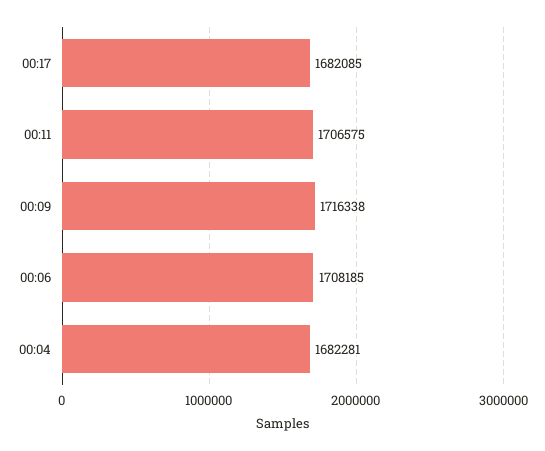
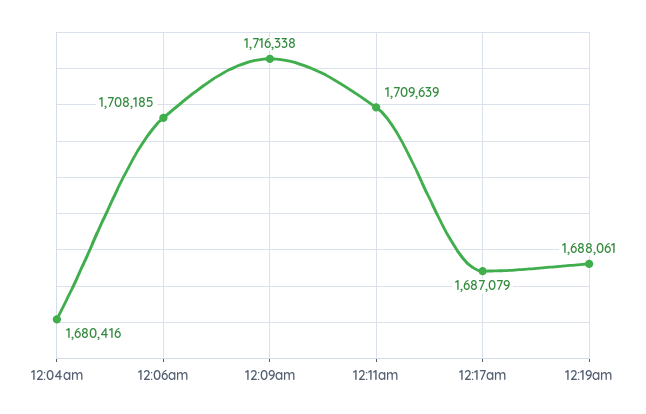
00:17: 1682085 -> 1687079
00:11: 1706575 -> 1709639
00:04: 1682281 -> 1680416
12:19am: none -> 1688061

